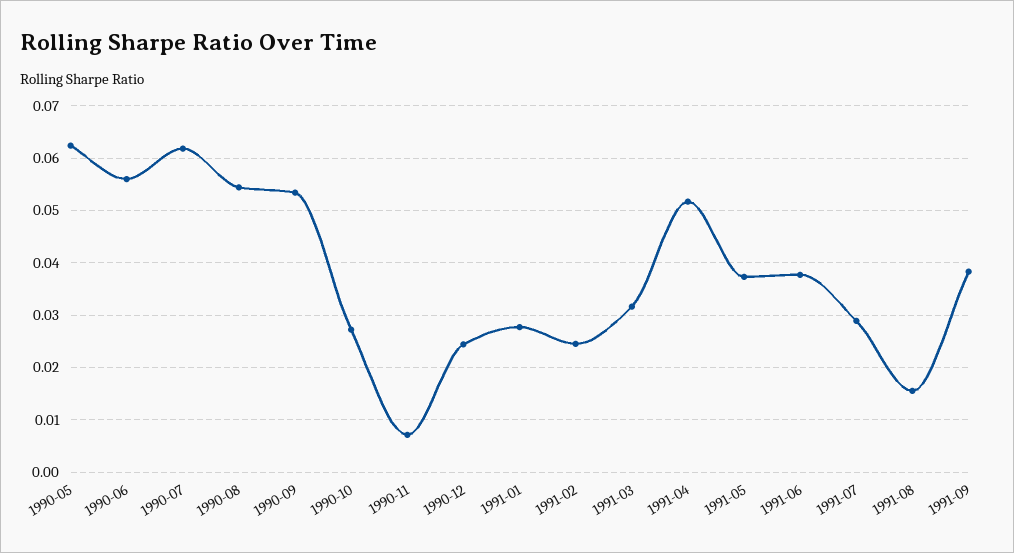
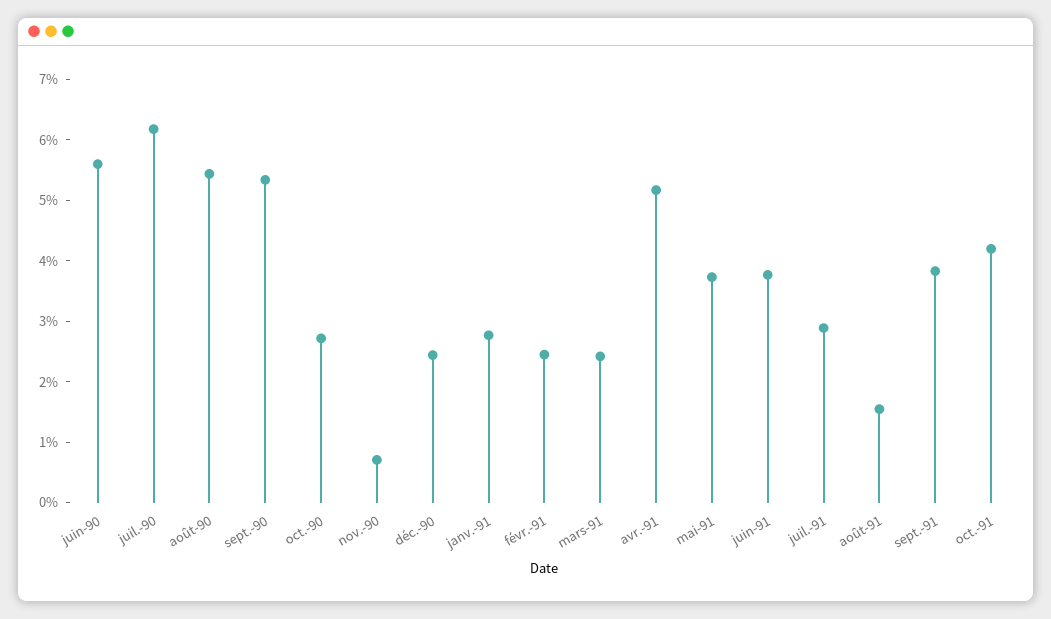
1990-05: 0.062 -> none
1991-03: 0.032 -> 0.024
oct.-91: none -> 0.042

